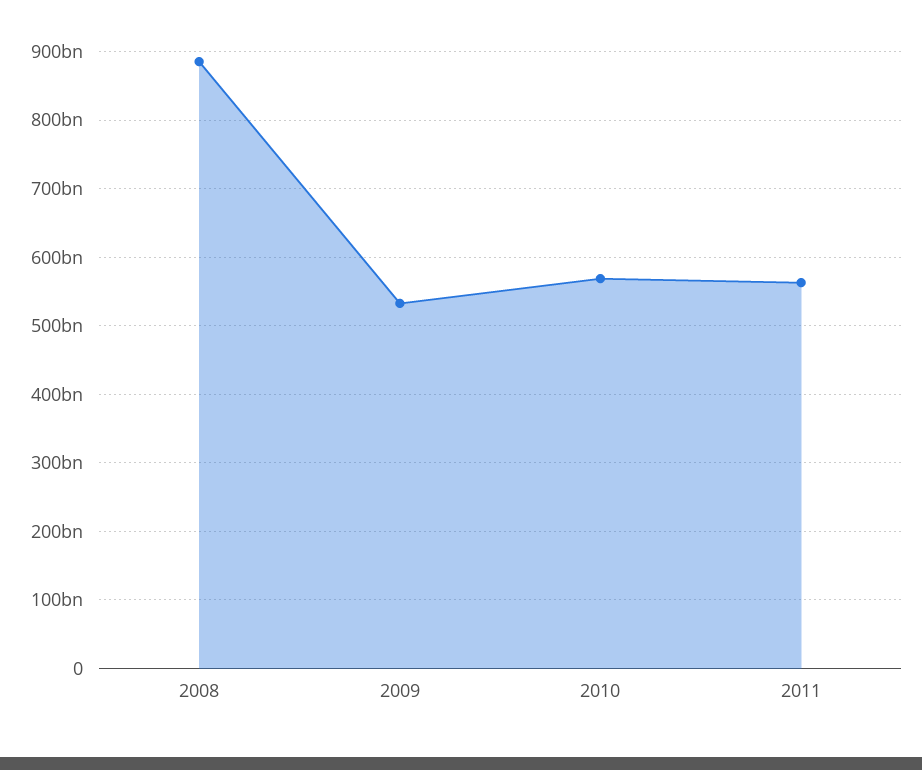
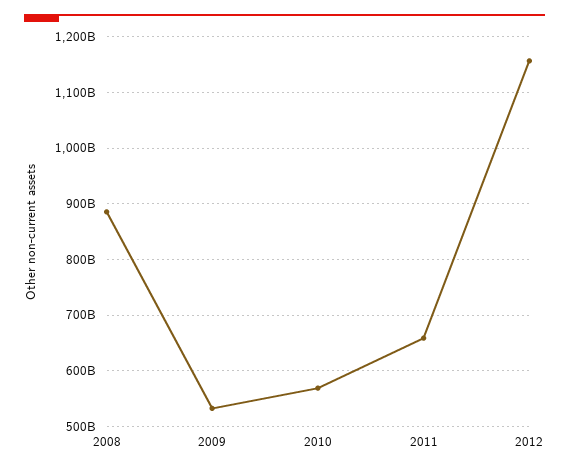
2011: 560000000000 -> 660000000000
2012: none -> 1160000000000

